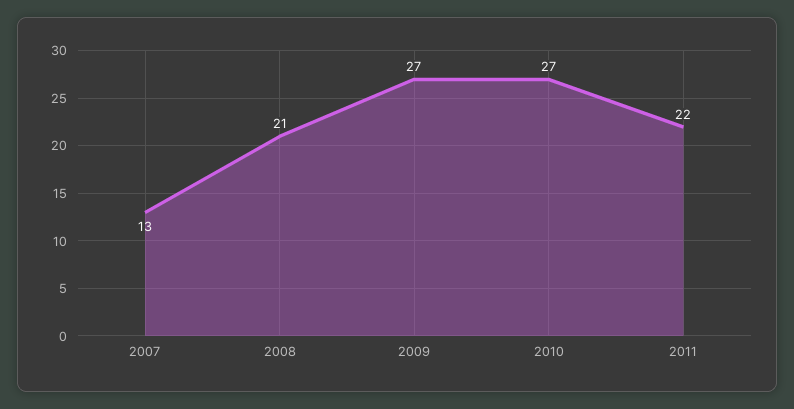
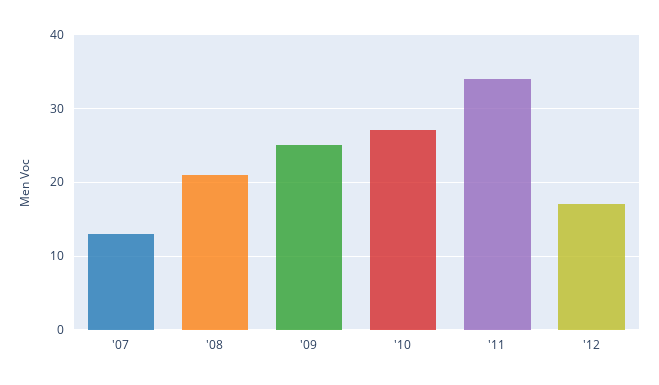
2009: 27 -> 25
2011: 22 -> 34
'12: none -> 17

